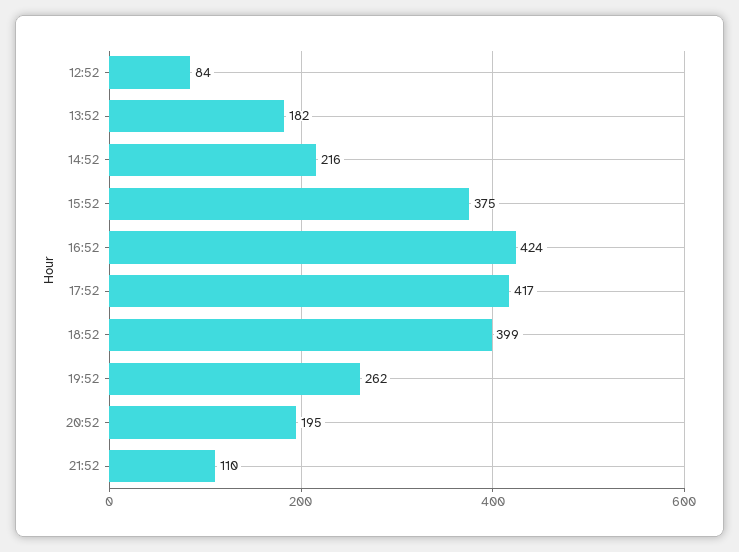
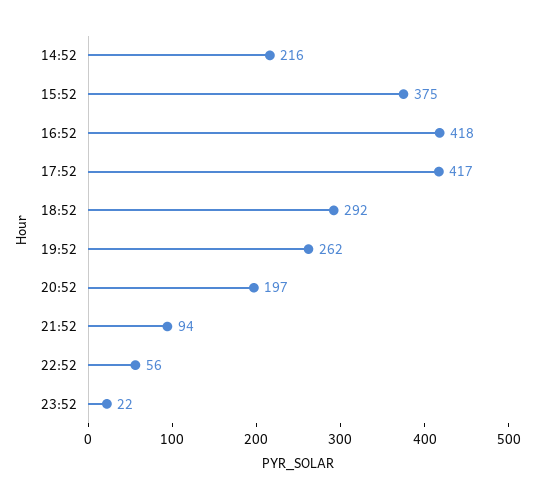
12:52: 84 -> none
13:52: 182 -> none
16:52: 424 -> 418
18:52: 399 -> 292
20:52: 195 -> 197
21:52: 110 -> 94
22:52: none -> 56
23:52: none -> 22

